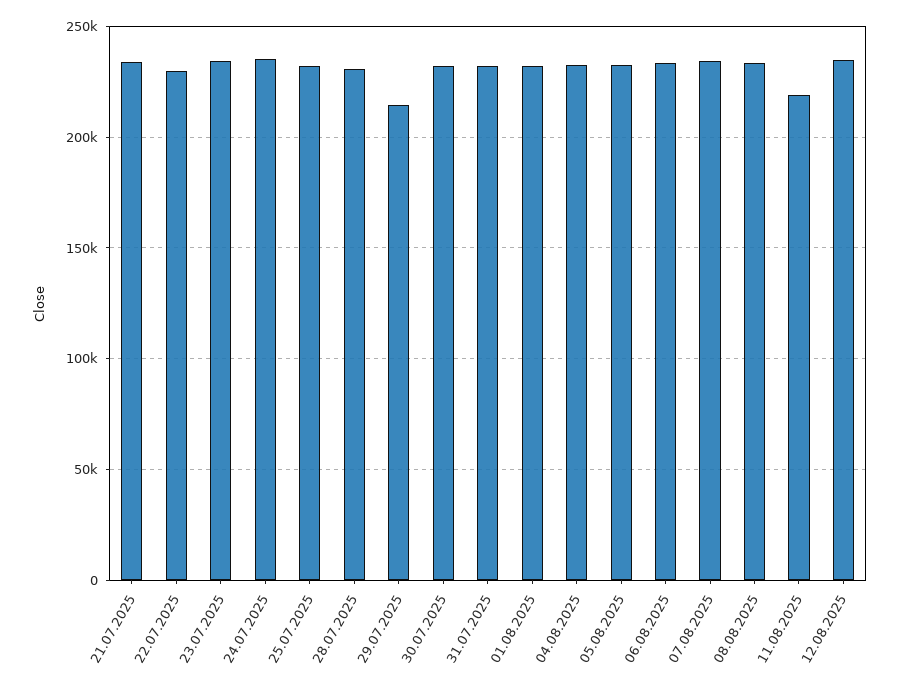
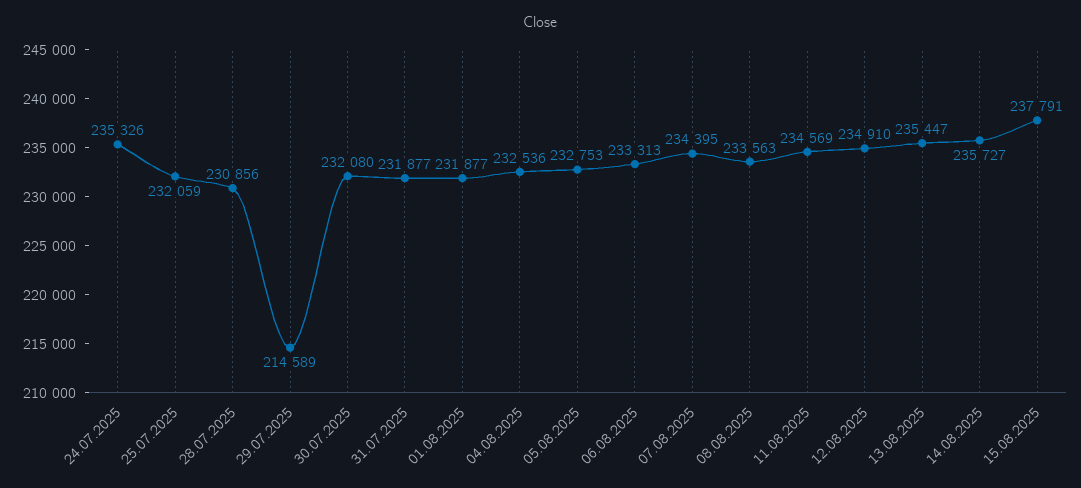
21.07.2025: 235000 -> none
22.07.2025: 230000 -> none
23.07.2025: 235000 -> none
11.08.2025: 220000 -> 234569
13.08.2025: none -> 235447
14.08.2025: none -> 235727
15.08.2025: none -> 237791

